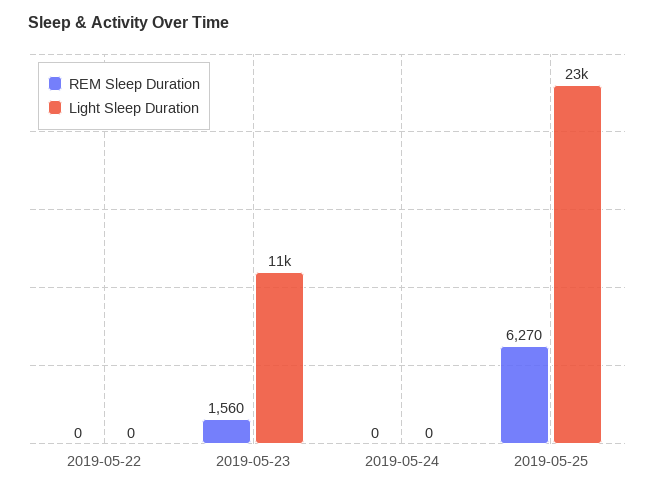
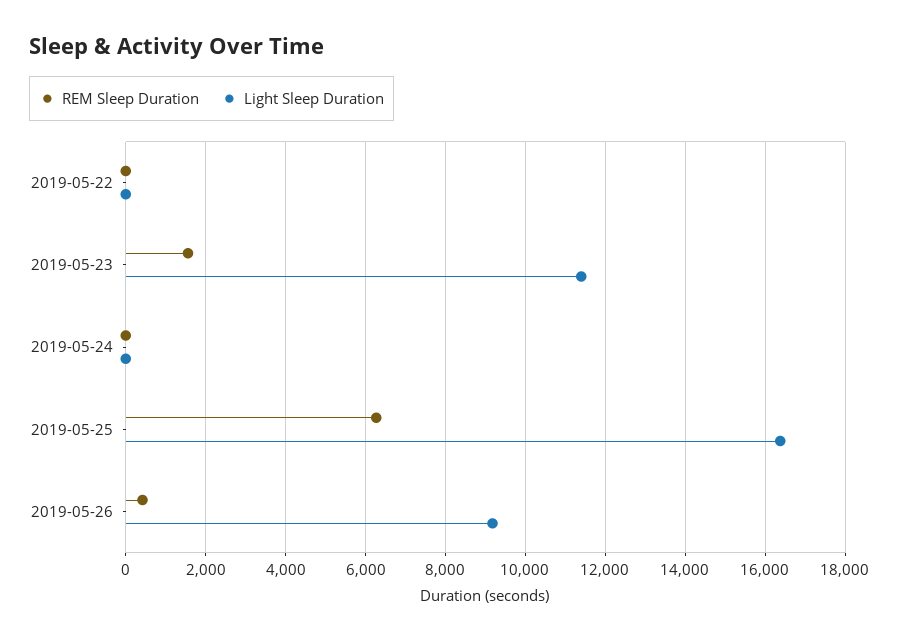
Light Sleep Duration, 2019-05-25: 23000 -> 16400
REM Sleep Duration, 2019-05-26: none -> 400
Light Sleep Duration, 2019-05-26: none -> 9200

